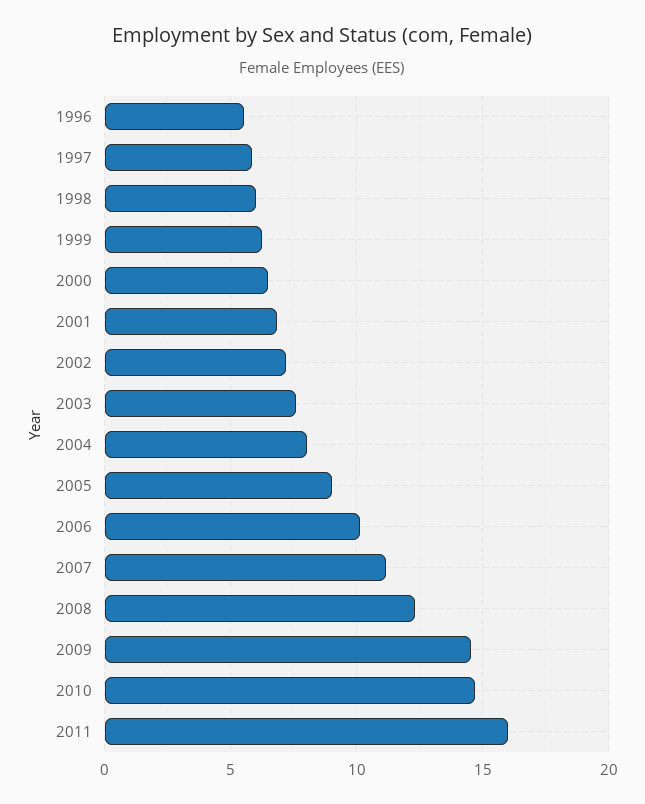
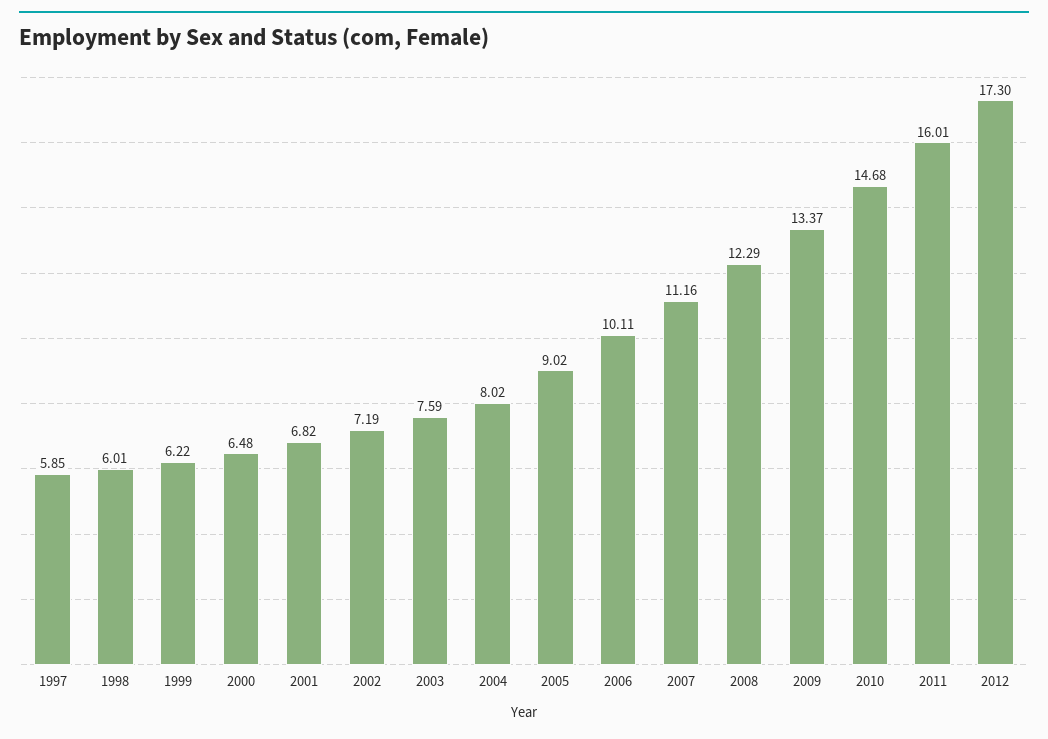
1996: 5.5 -> none
2009: 14.5 -> 13.37
2012: none -> 17.3

